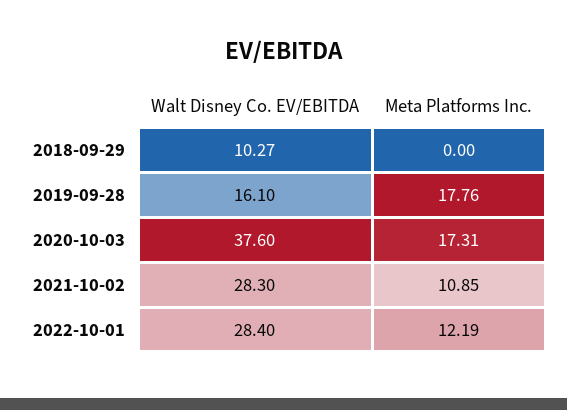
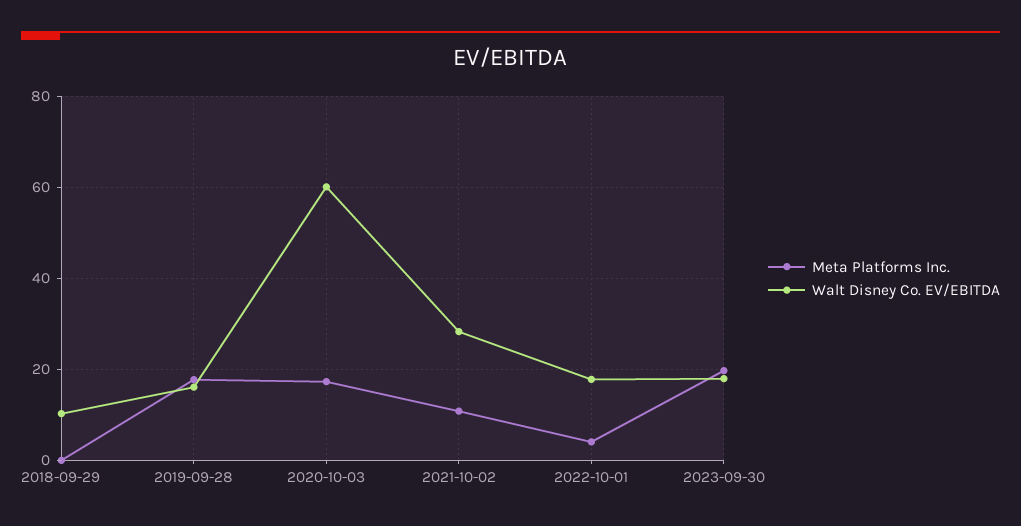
Walt Disney Co. EV/EBITDA, 2020-10-03: 37.6 -> 60
Walt Disney Co. EV/EBITDA, 2022-10-01: 28.4 -> 18
Meta Platforms Inc., 2022-10-01: 12.19 -> 4
Meta Platforms Inc., 2023-09-30: none -> 20
Walt Disney Co. EV/EBITDA, 2023-09-30: none -> 18

